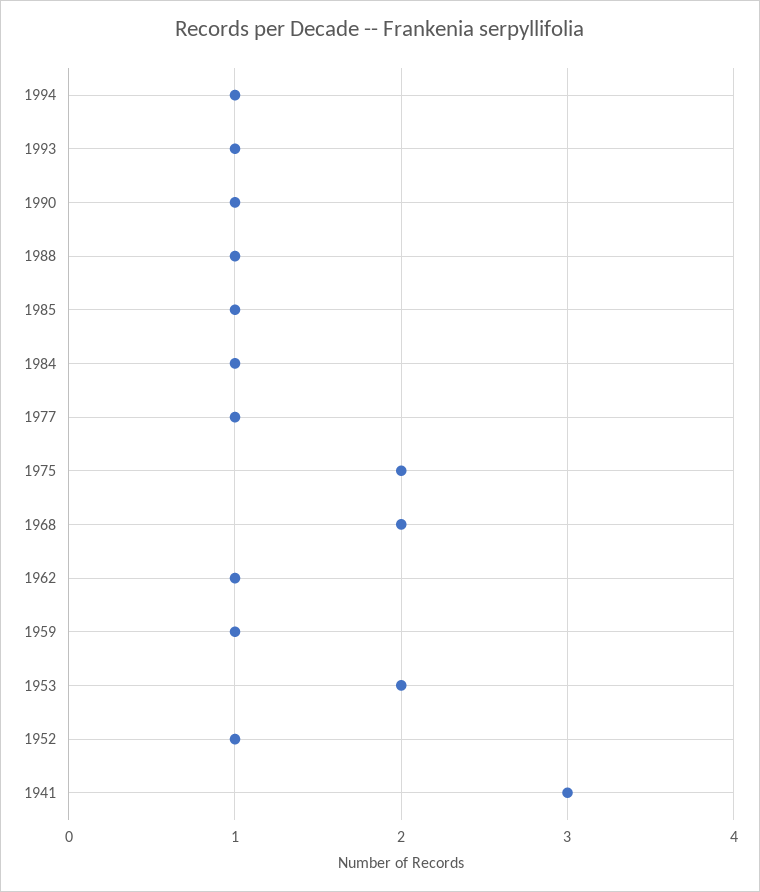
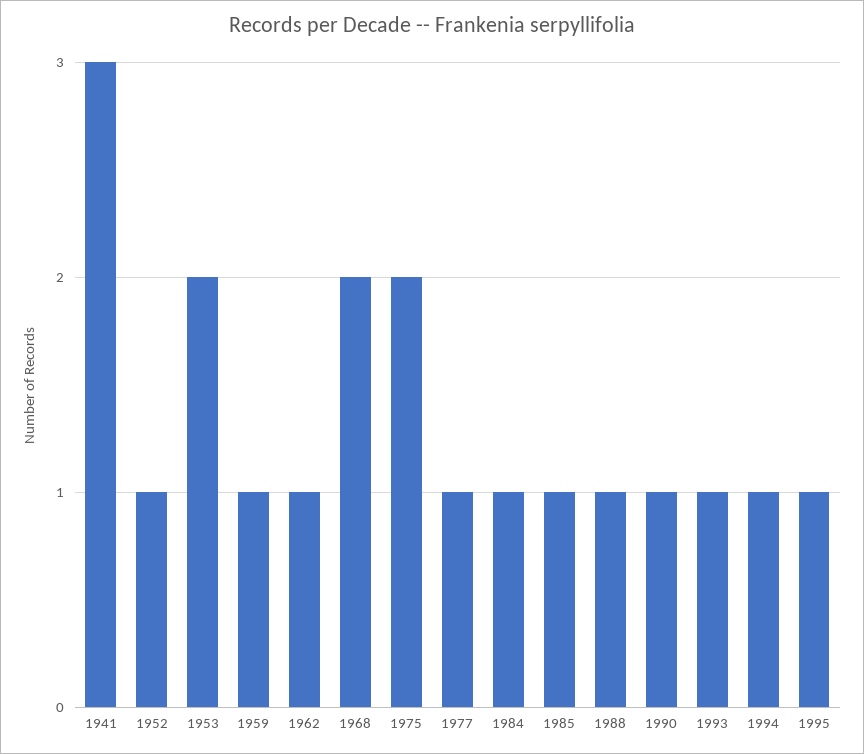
1995: none -> 1

